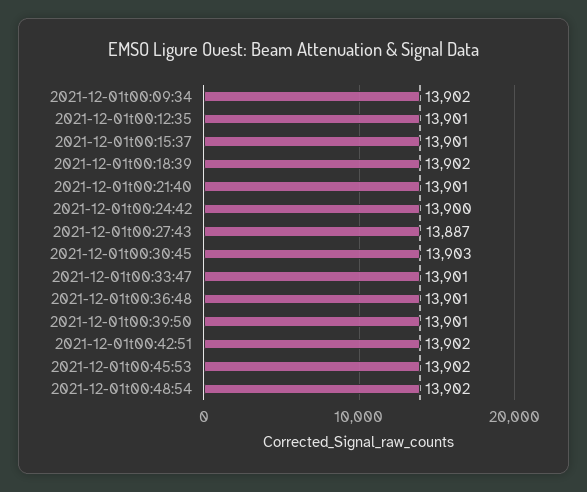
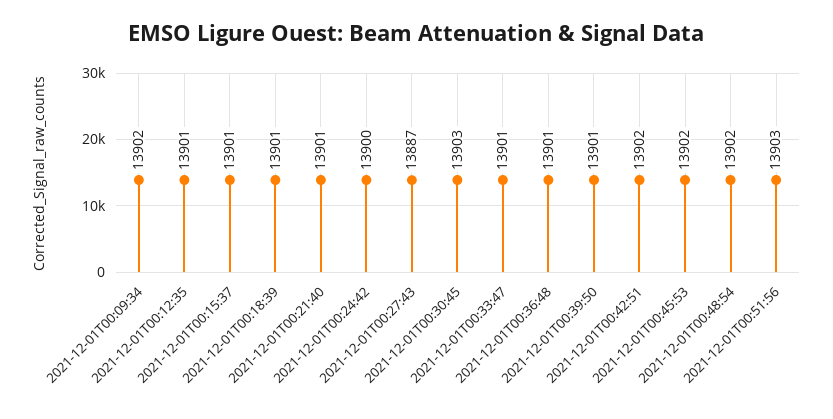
2021-12-01t00:18:39: 13902 -> 13901
2021-12-01T00:51:56: none -> 13903

